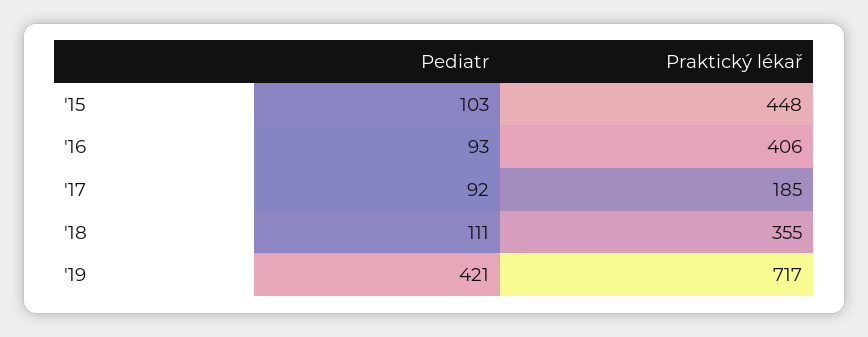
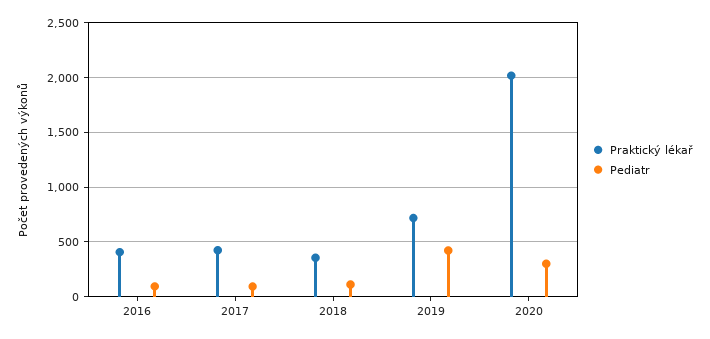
Pediatr, '15: 103 -> none
Praktický lékař, '15: 448 -> none
Praktický lékař, '17: 185 -> 400
Praktický lékař, 2020: none -> 2000
Pediatr, 2020: none -> 300

